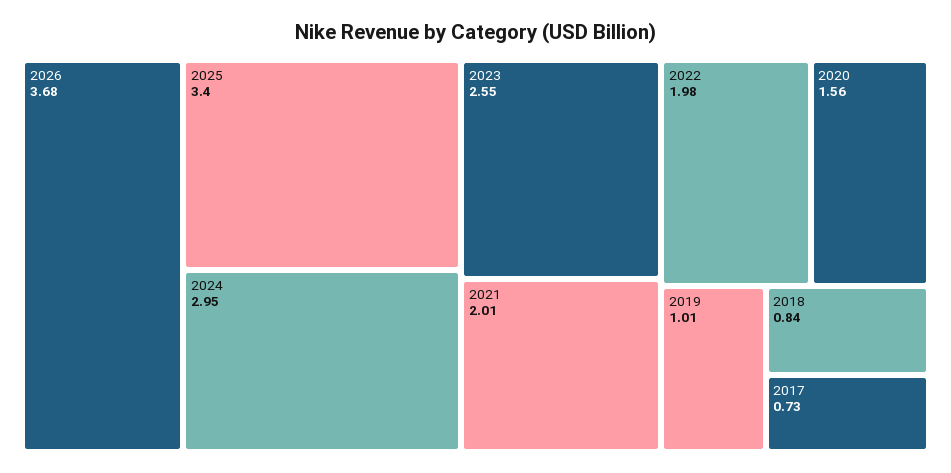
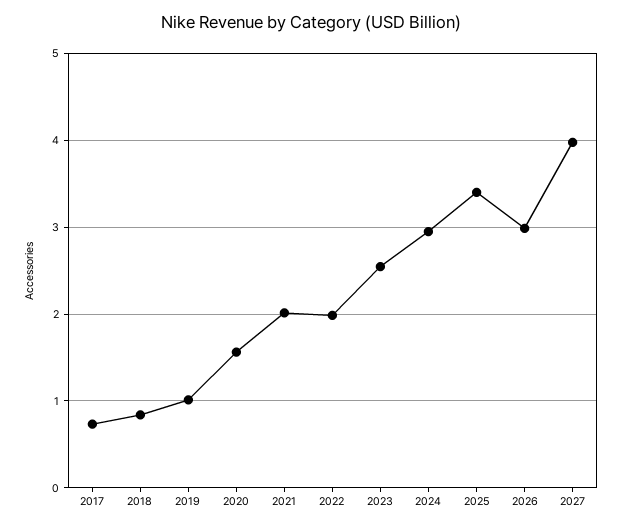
2026: 3.68 -> 3
2027: none -> 4

